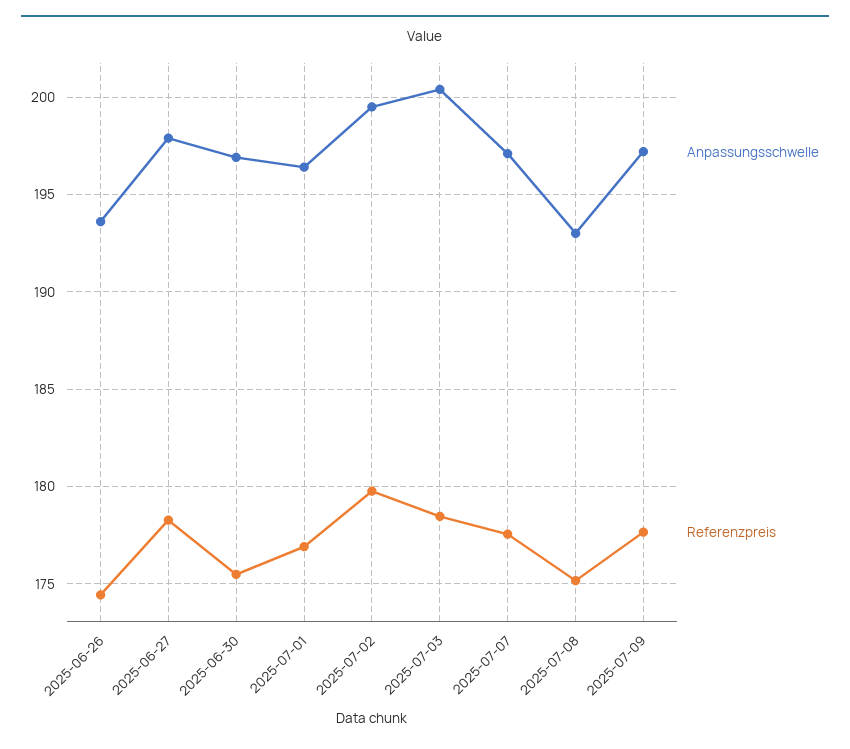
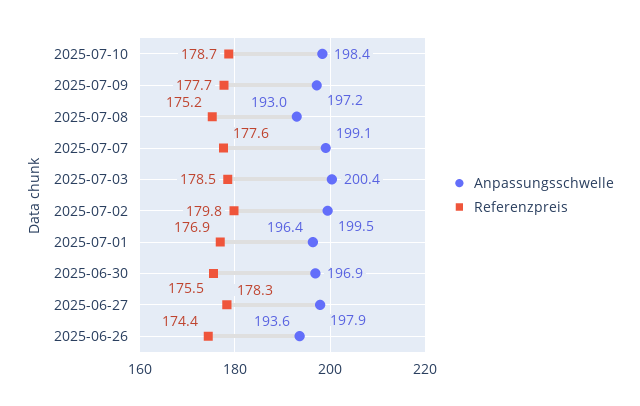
Anpassungsschwelle, 2025-07-07: 197 -> 199.1
Anpassungsschwelle, 2025-07-10: none -> 198.4
Referenzpreis, 2025-07-10: none -> 178.7

